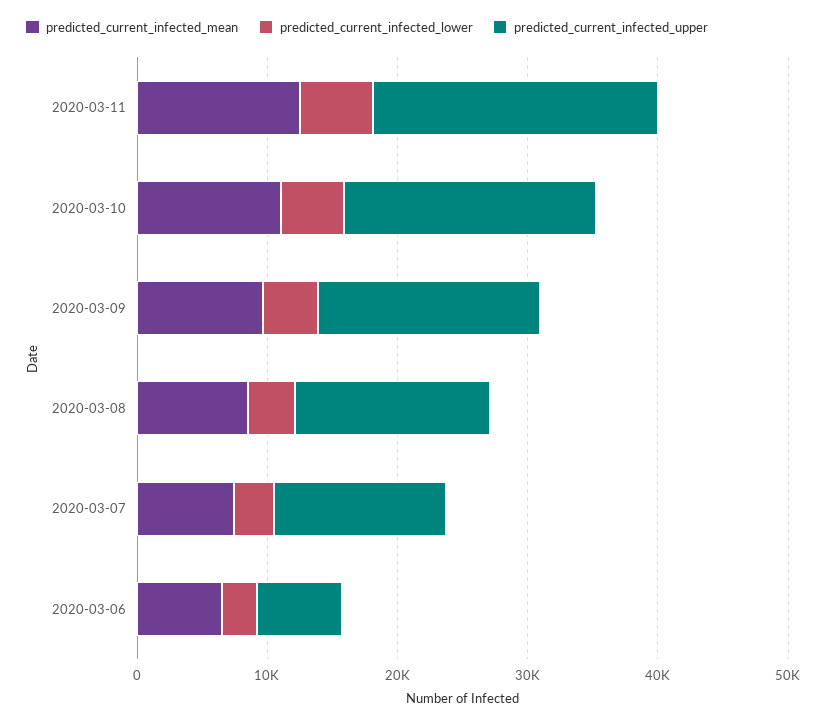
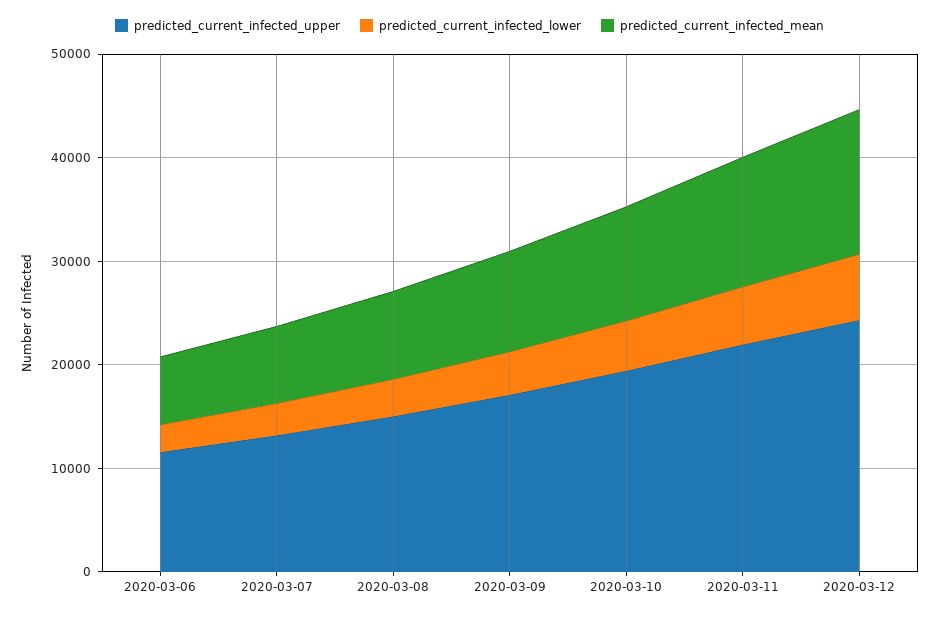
predicted_current_infected_upper, 2020-03-06: 6000 -> 12000
predicted_current_infected_upper, 2020-03-12: none -> 24000
predicted_current_infected_lower, 2020-03-12: none -> 6000
predicted_current_infected_mean, 2020-03-12: none -> 14000

